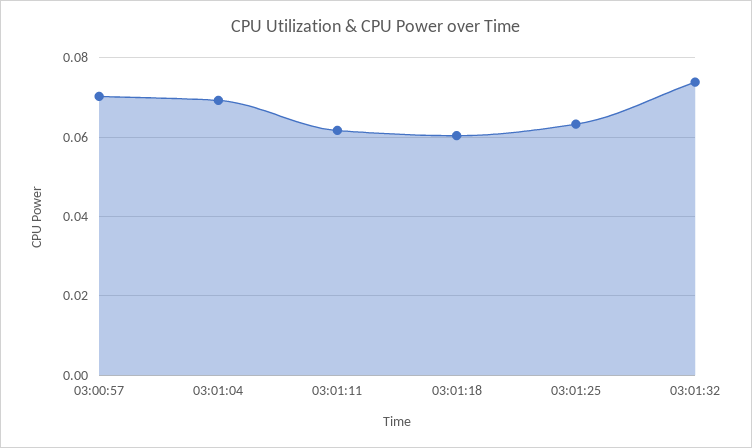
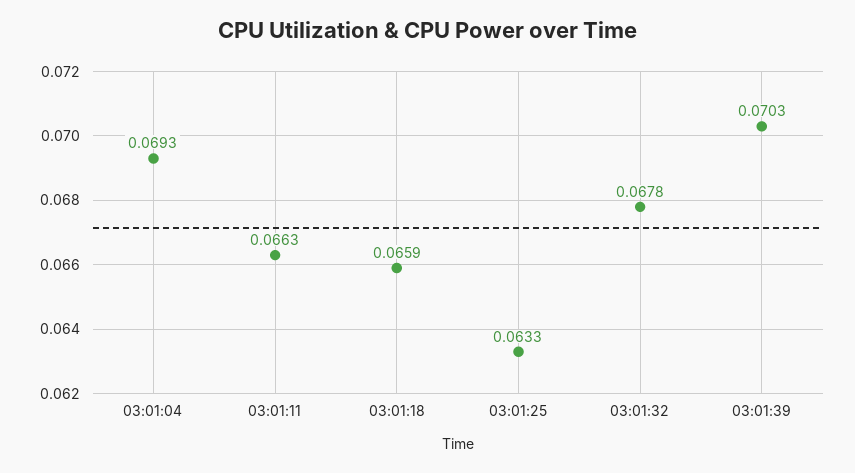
03:00:57: 0.07 -> none
03:01:11: 0.062 -> 0.0663
03:01:18: 0.06 -> 0.0659
03:01:32: 0.074 -> 0.0678
03:01:39: none -> 0.0703

